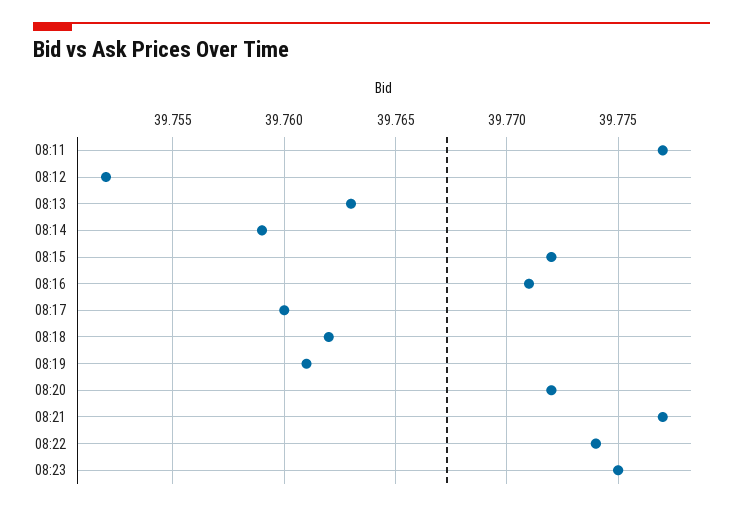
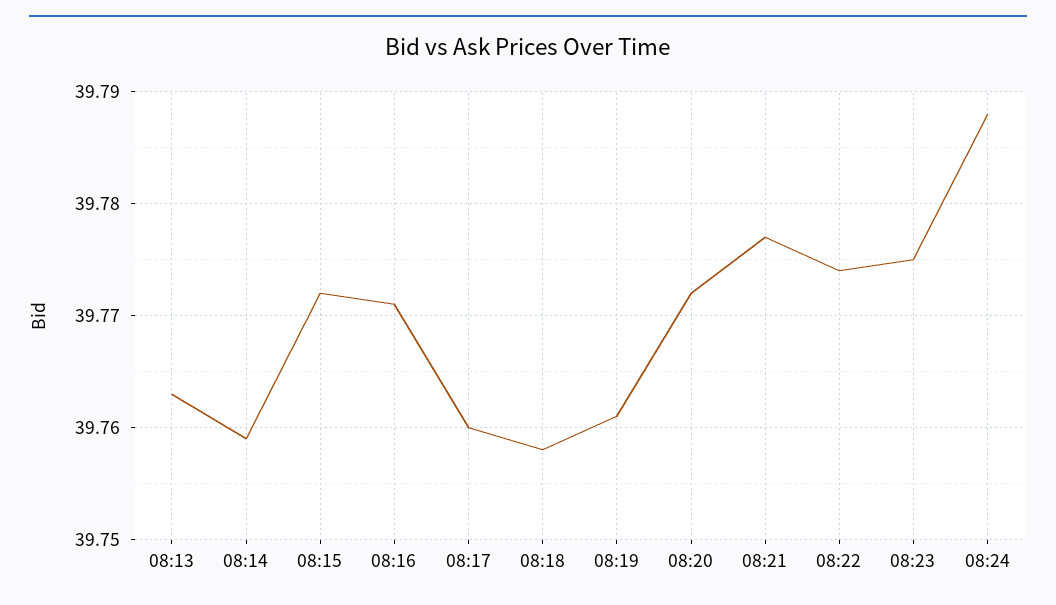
08:11: 39.777 -> none
08:12: 39.752 -> none
08:18: 39.762 -> 39.758
08:24: none -> 39.788

